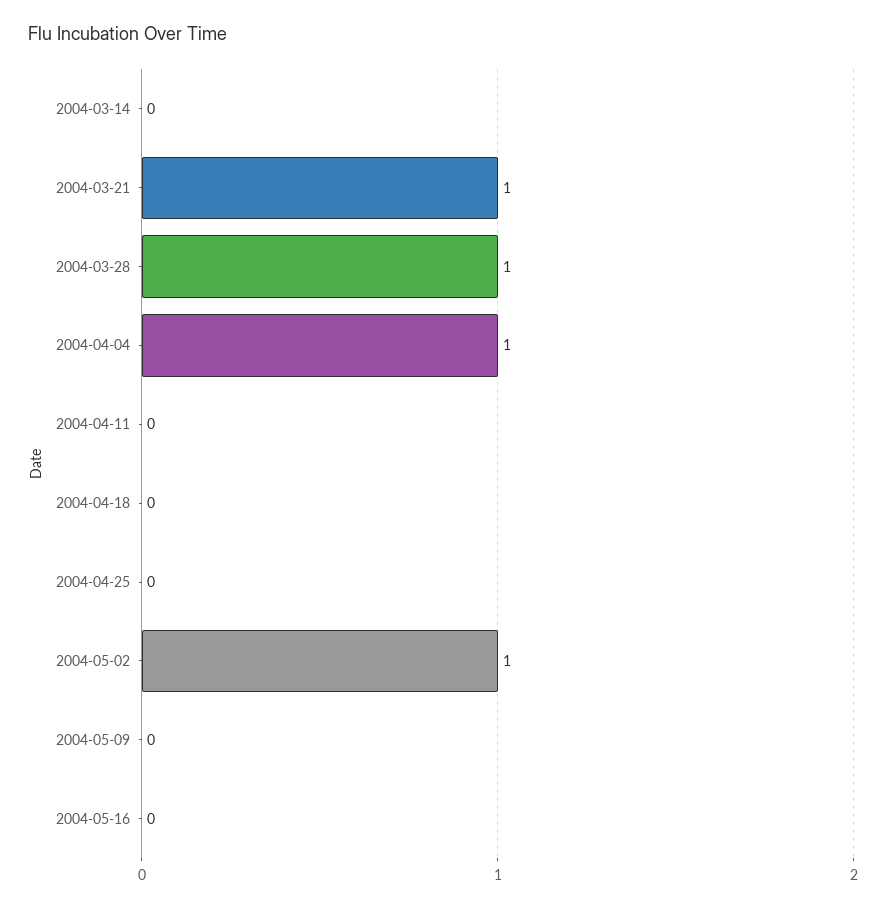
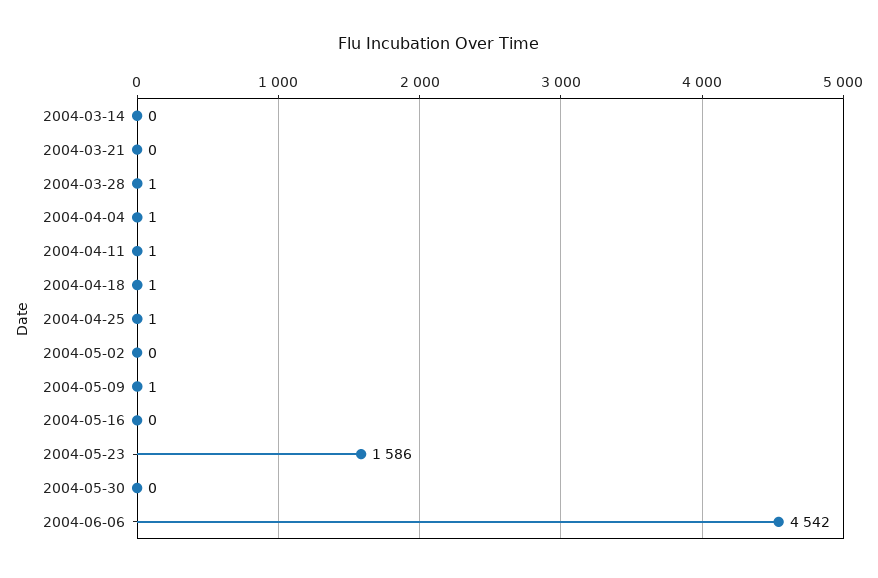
2004-03-21: 1 -> 0
2004-04-11: 0 -> 1
2004-04-18: 0 -> 1
2004-04-25: 0 -> 1
2004-05-02: 1 -> 0
2004-05-09: 0 -> 1
2004-05-23: none -> 1586
2004-05-30: none -> 0
2004-06-06: none -> 4542

